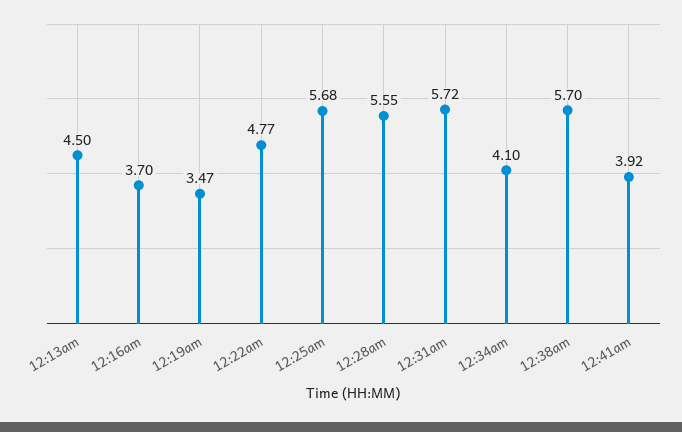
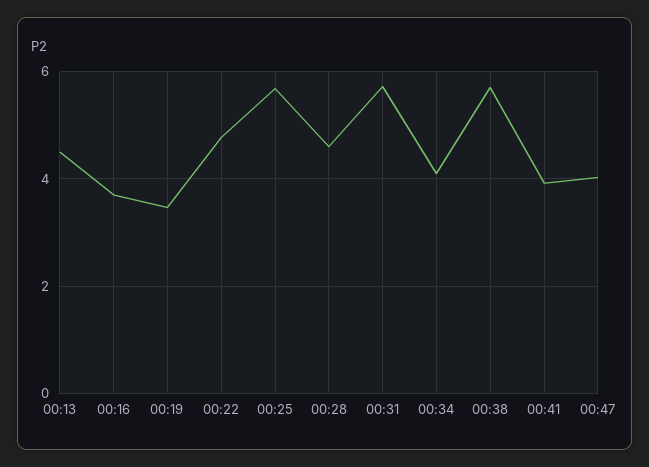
12:28am: 5.55 -> 4.6
00:47: none -> 4

